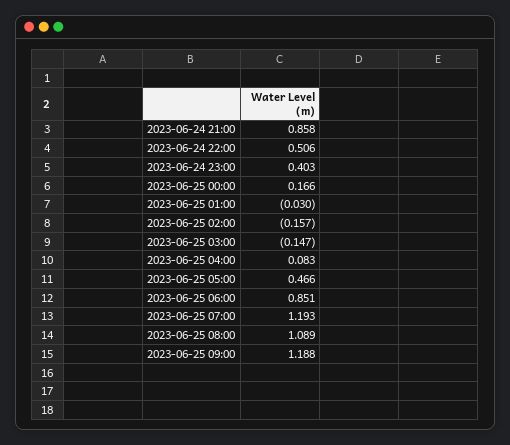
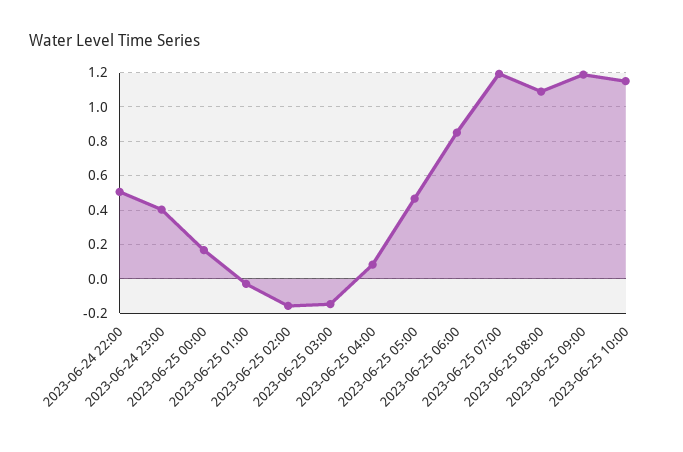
2023-06-24 21:00: 0.858 -> none
2023-06-25 10:00: none -> 1.15

